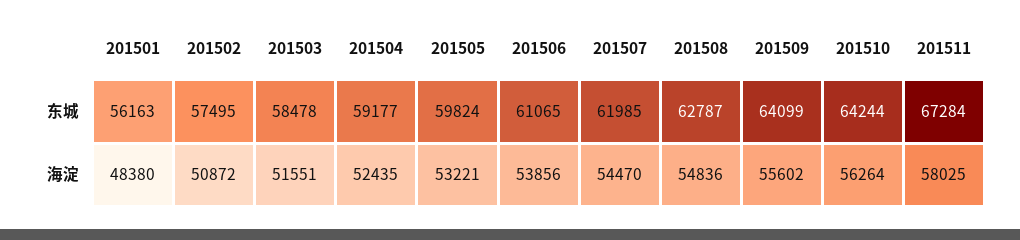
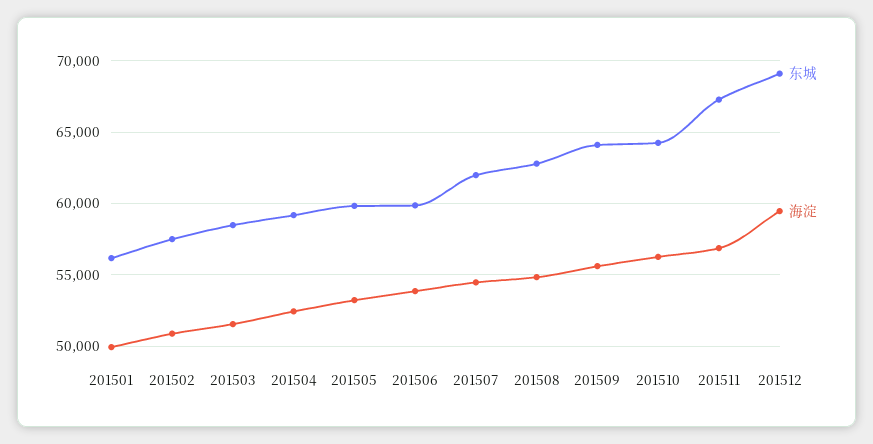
东城, 201506: 61065 -> 60000
海淀, 201501: 48380 -> 50000
海淀, 201511: 58025 -> 57000
东城, 201512: none -> 69000
海淀, 201512: none -> 59500

